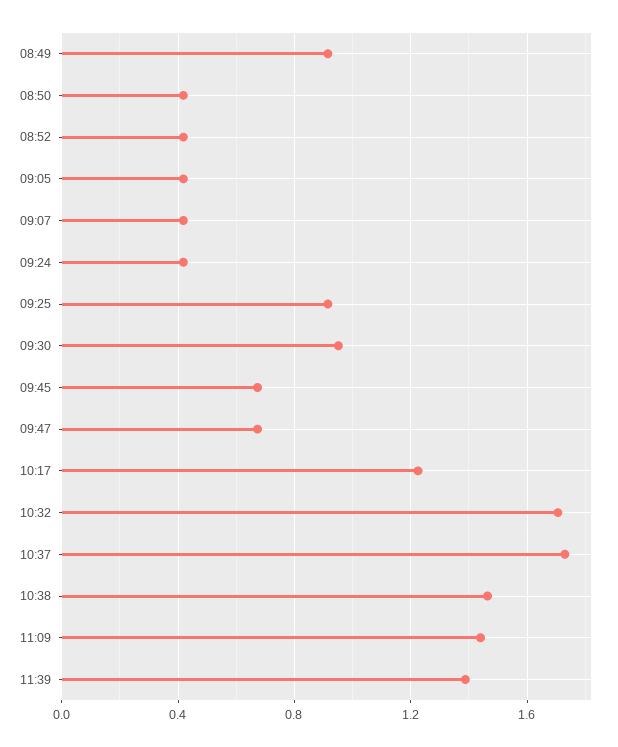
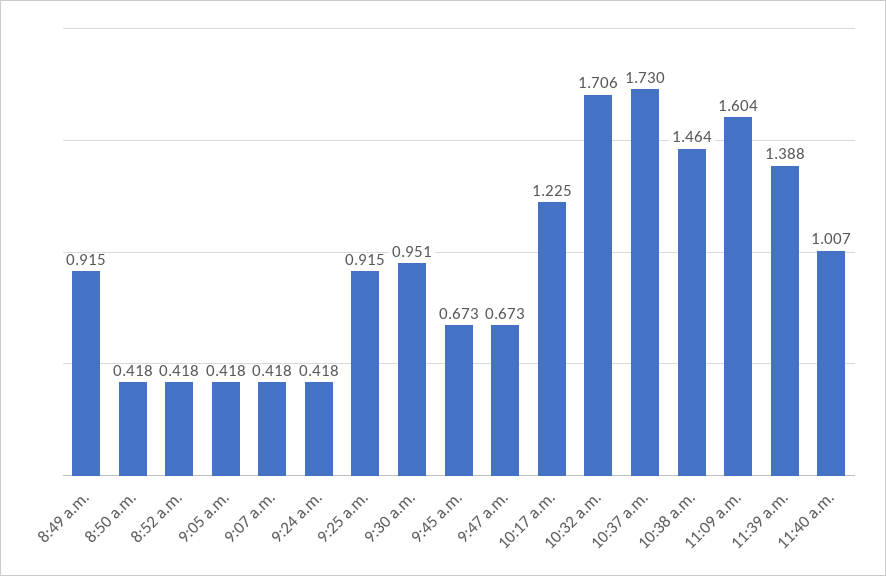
11:09: 1.45 -> 1.604
11:40 a.m.: none -> 1.007

